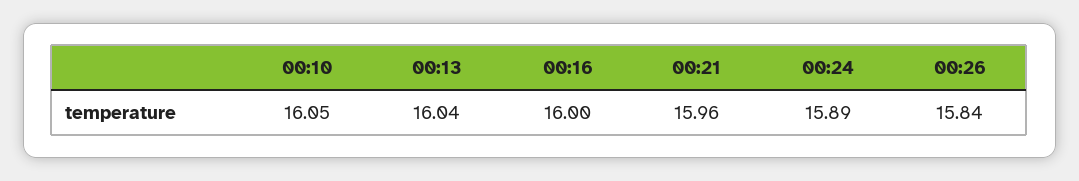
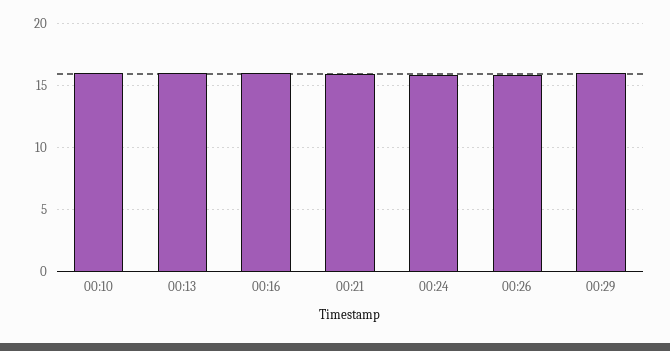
00:29: none -> 16

